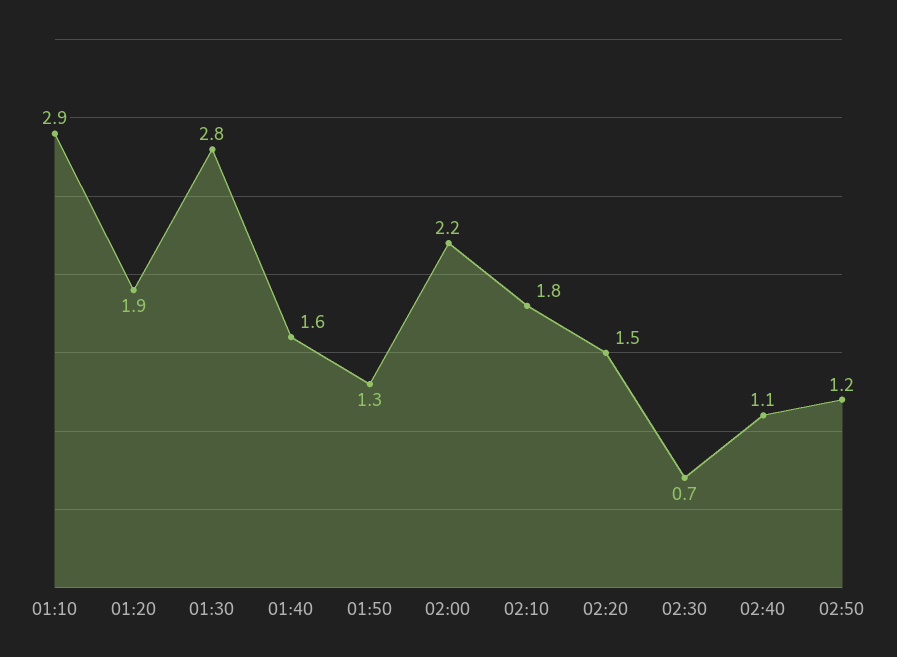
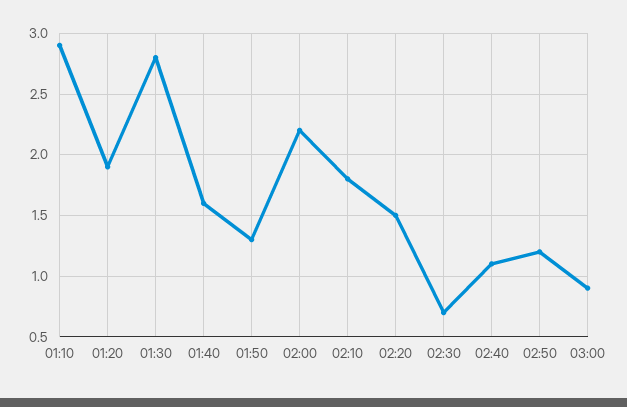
03:00: none -> 0.9

